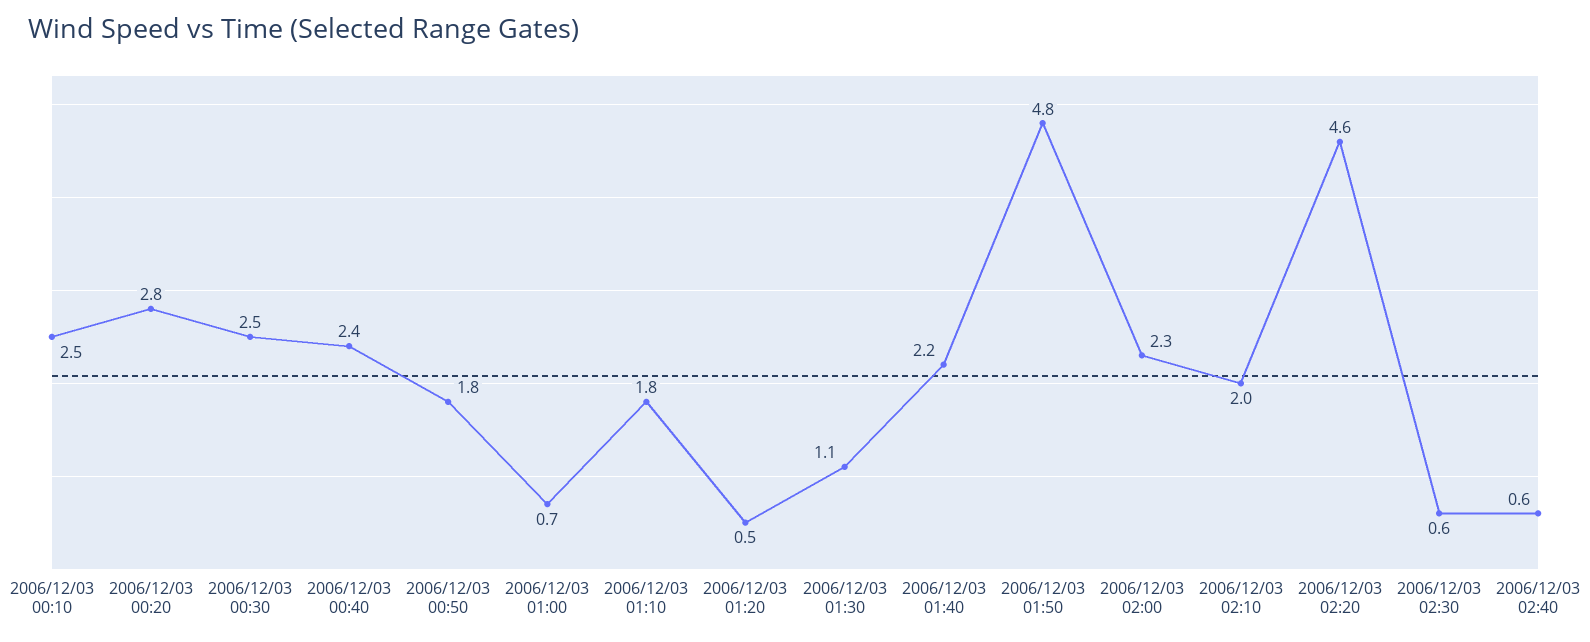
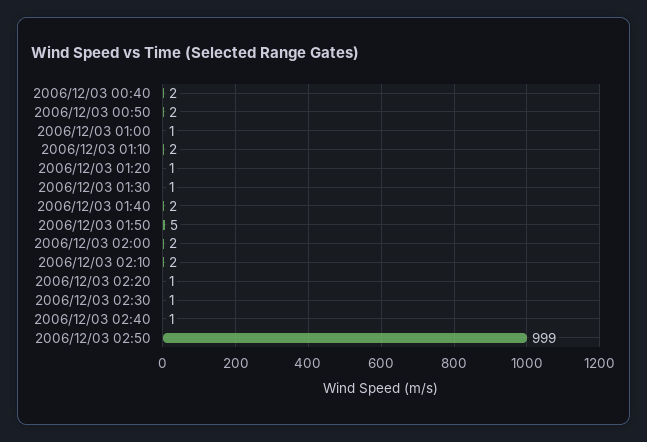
2006/12/03 00:10: 2.5 -> none
2006/12/03 00:20: 2.8 -> none
2006/12/03 00:30: 2.5 -> none
2006/12/03 02:20: 4.6 -> 1
2006/12/03 02:50: none -> 999

